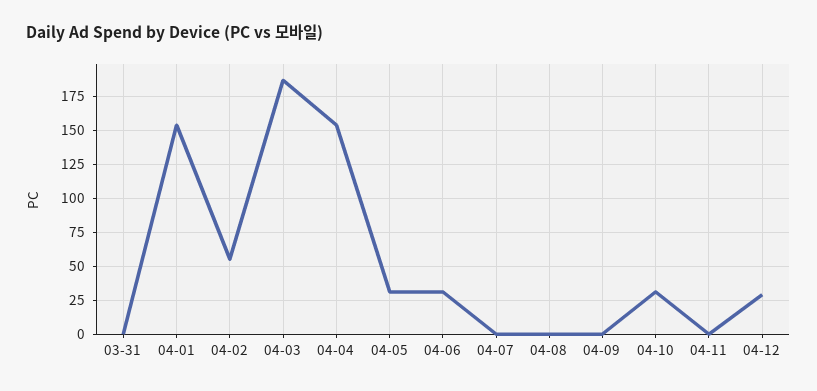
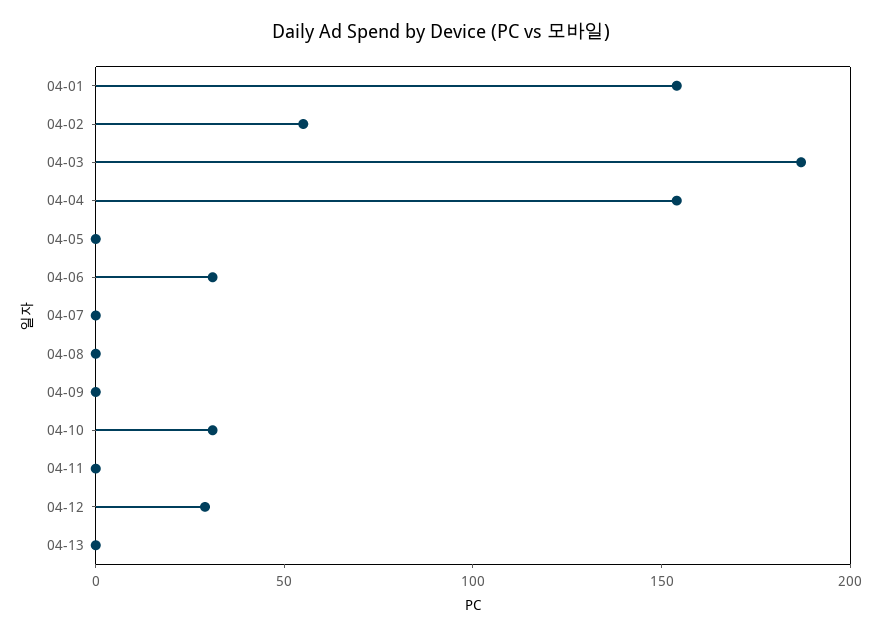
03-31: 0 -> none
04-05: 30 -> 0
04-13: none -> 0

